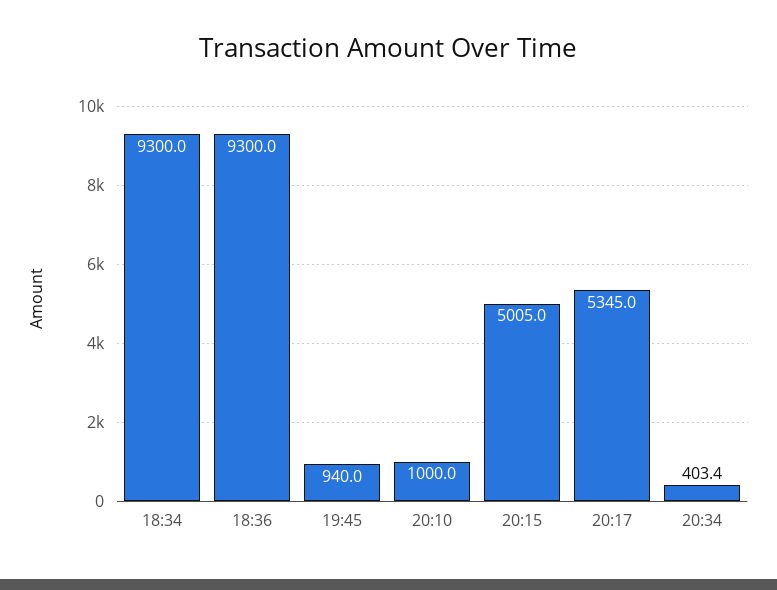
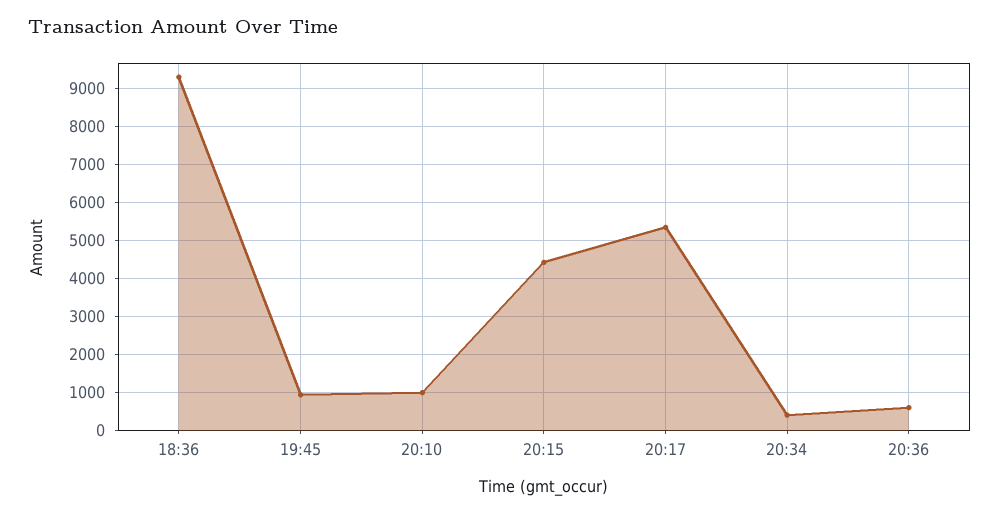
18:34: 9300 -> none
20:15: 5005 -> 4400
20:36: none -> 600

